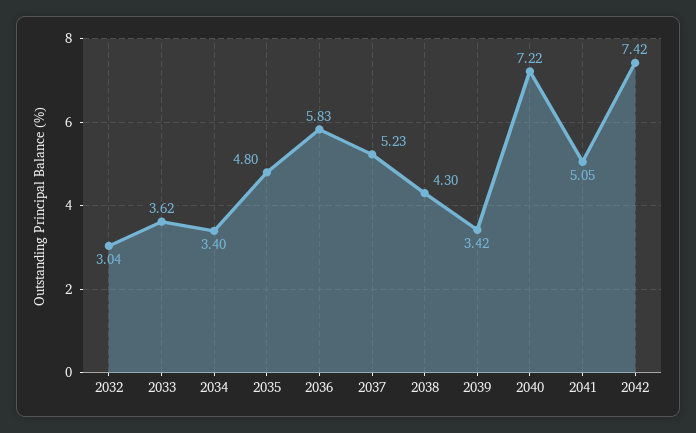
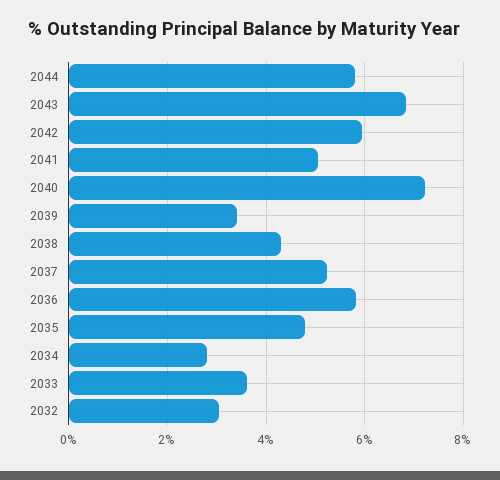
2034: 3.4 -> 2.8
2042: 7.42 -> 6
2044: none -> 5.8
2043: none -> 6.8

